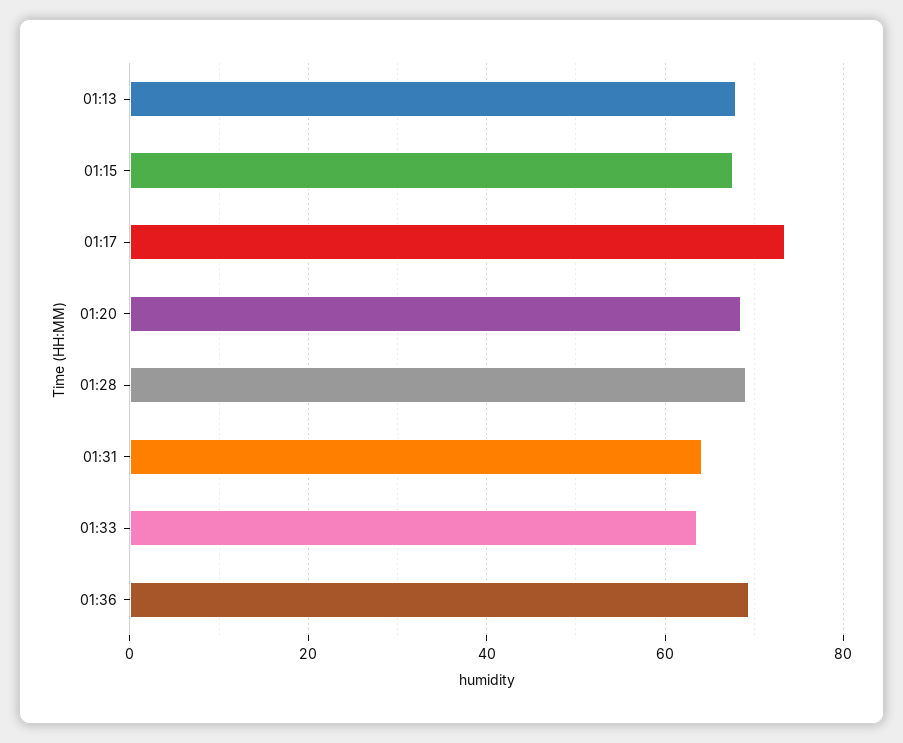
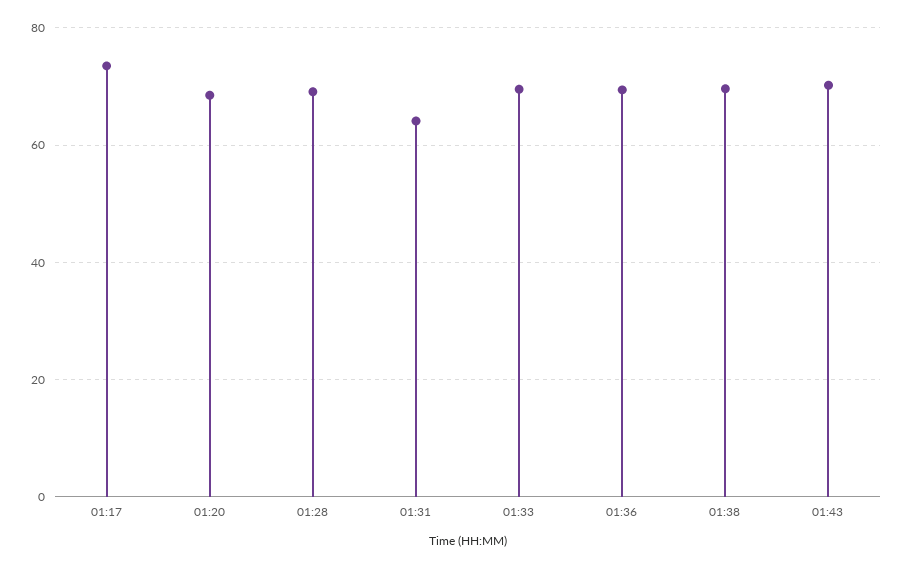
01:13: 68 -> none
01:15: 68 -> none
01:33: 64 -> 70
01:38: none -> 70
01:43: none -> 70

